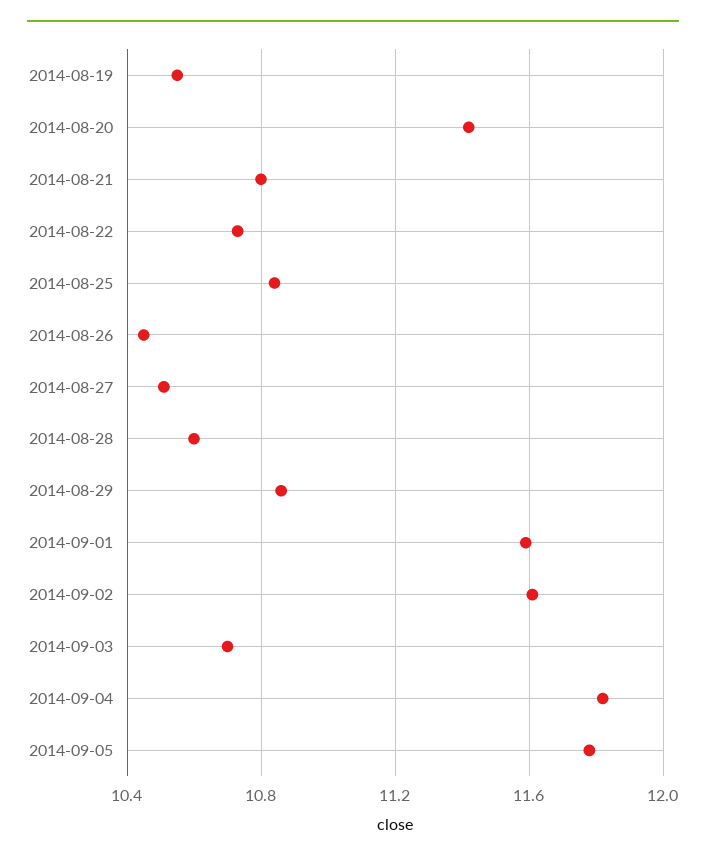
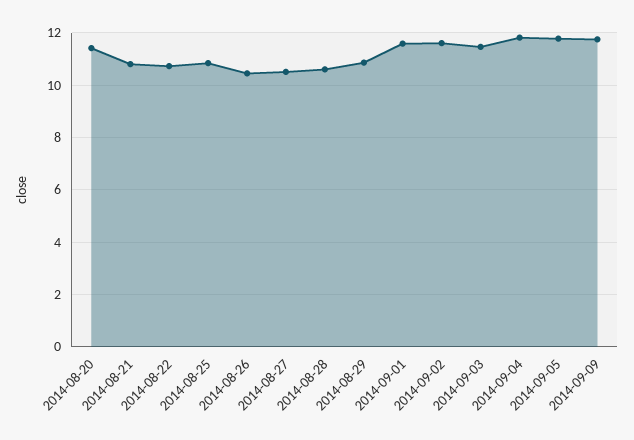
2014-08-19: 10.55 -> none
2014-09-03: 10.7 -> 11.5
2014-09-09: none -> 11.75

